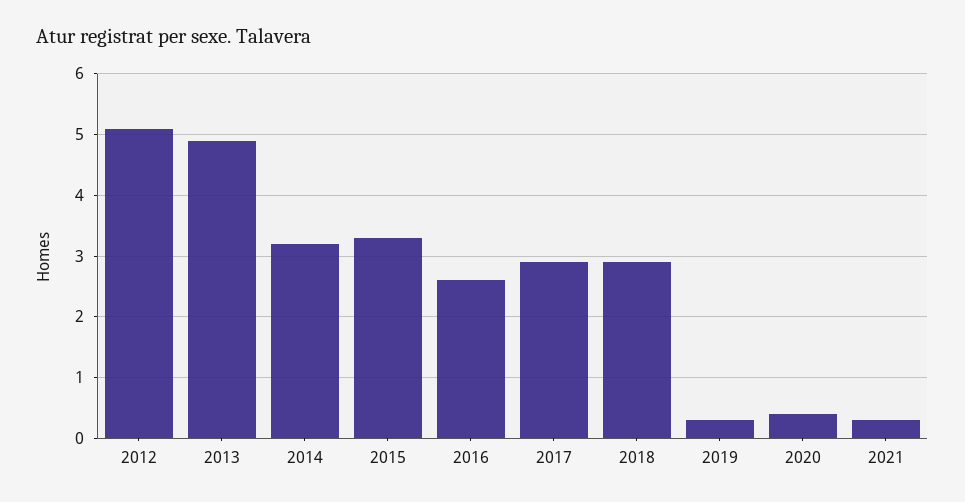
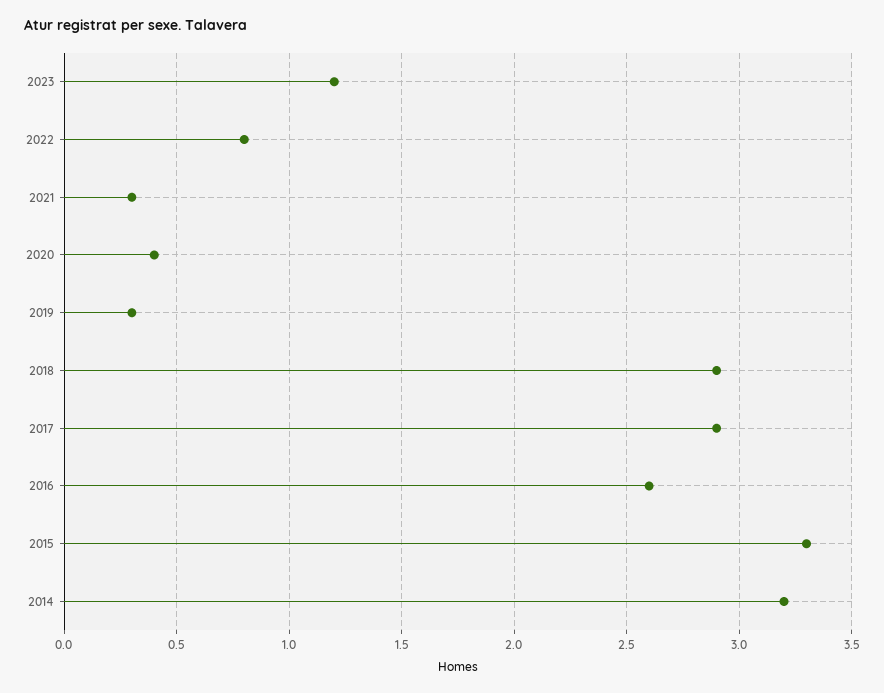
2012: 5.1 -> none
2013: 4.9 -> none
2023: none -> 1.2
2022: none -> 0.8

